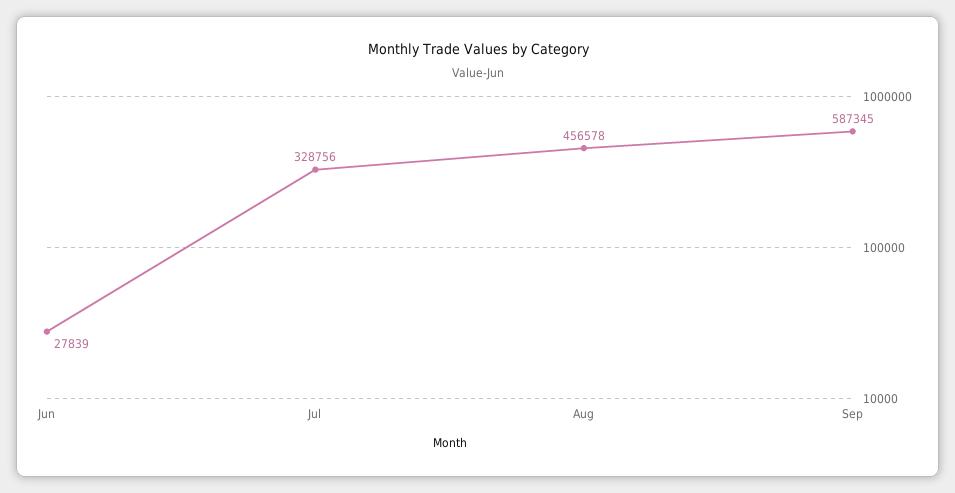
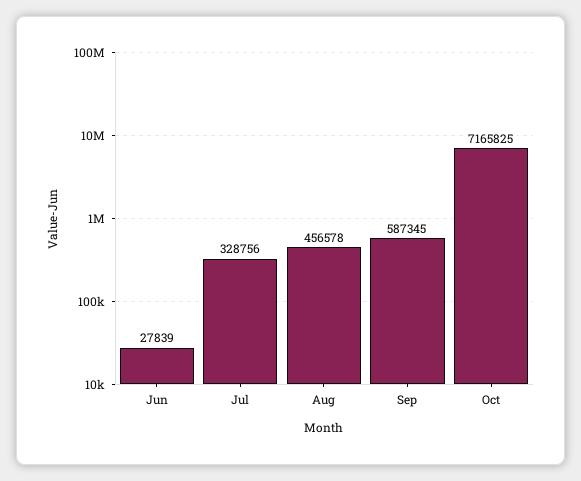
Oct: none -> 7165825

